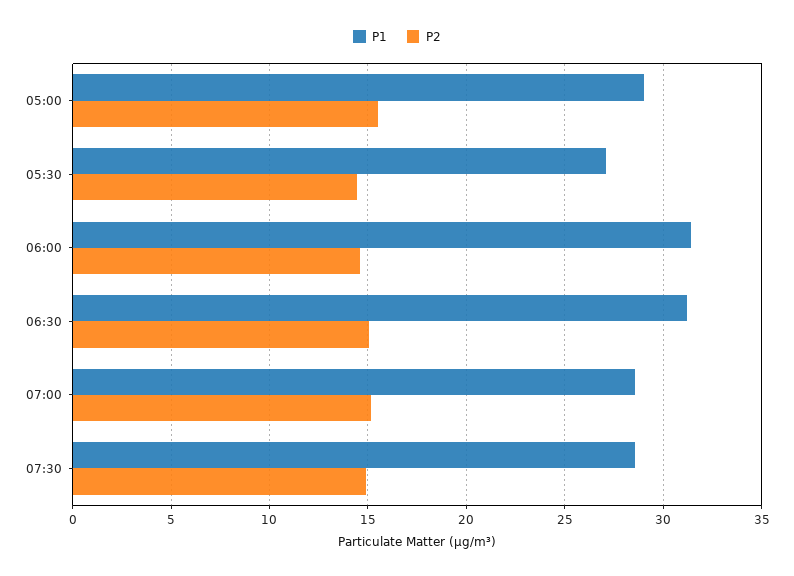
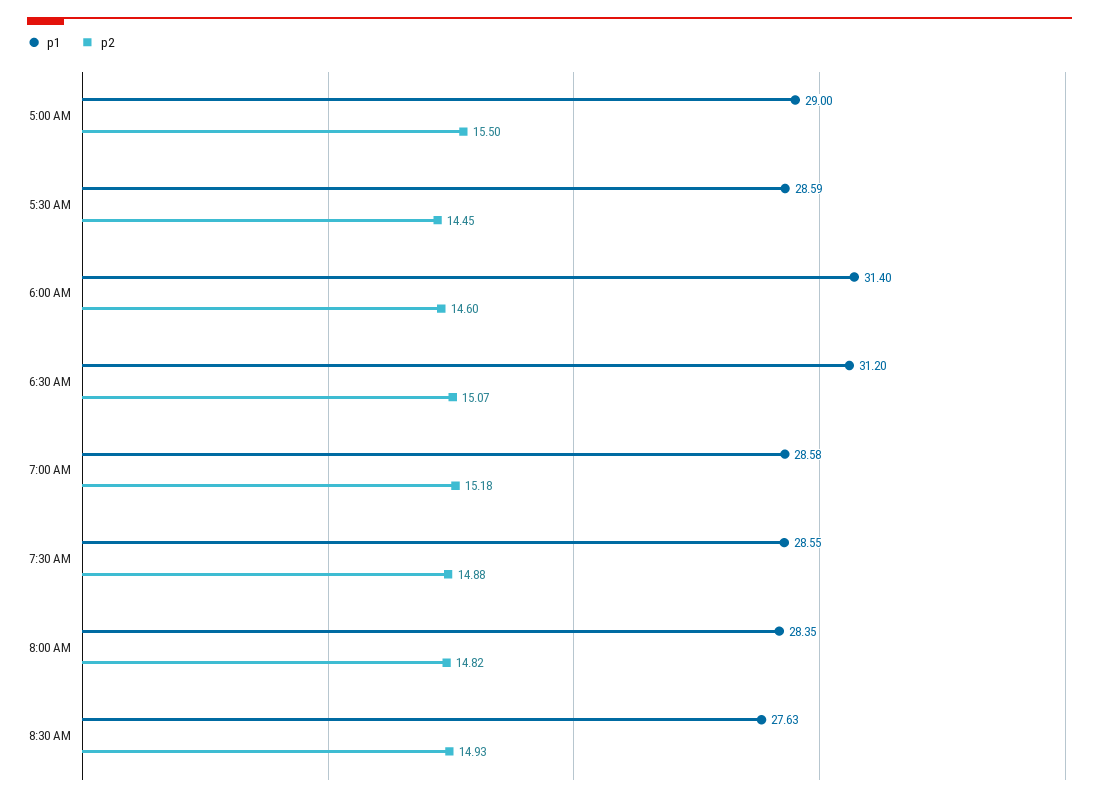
P1, 05:30: 27 -> 28.59
P1, 8:00 AM: none -> 28.35
P2, 8:00 AM: none -> 14.82
P1, 8:30 AM: none -> 27.63
P2, 8:30 AM: none -> 14.93

